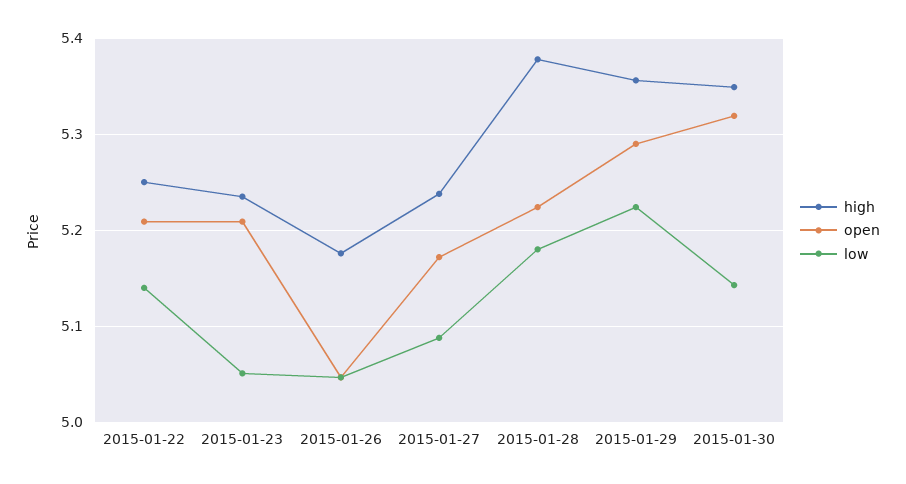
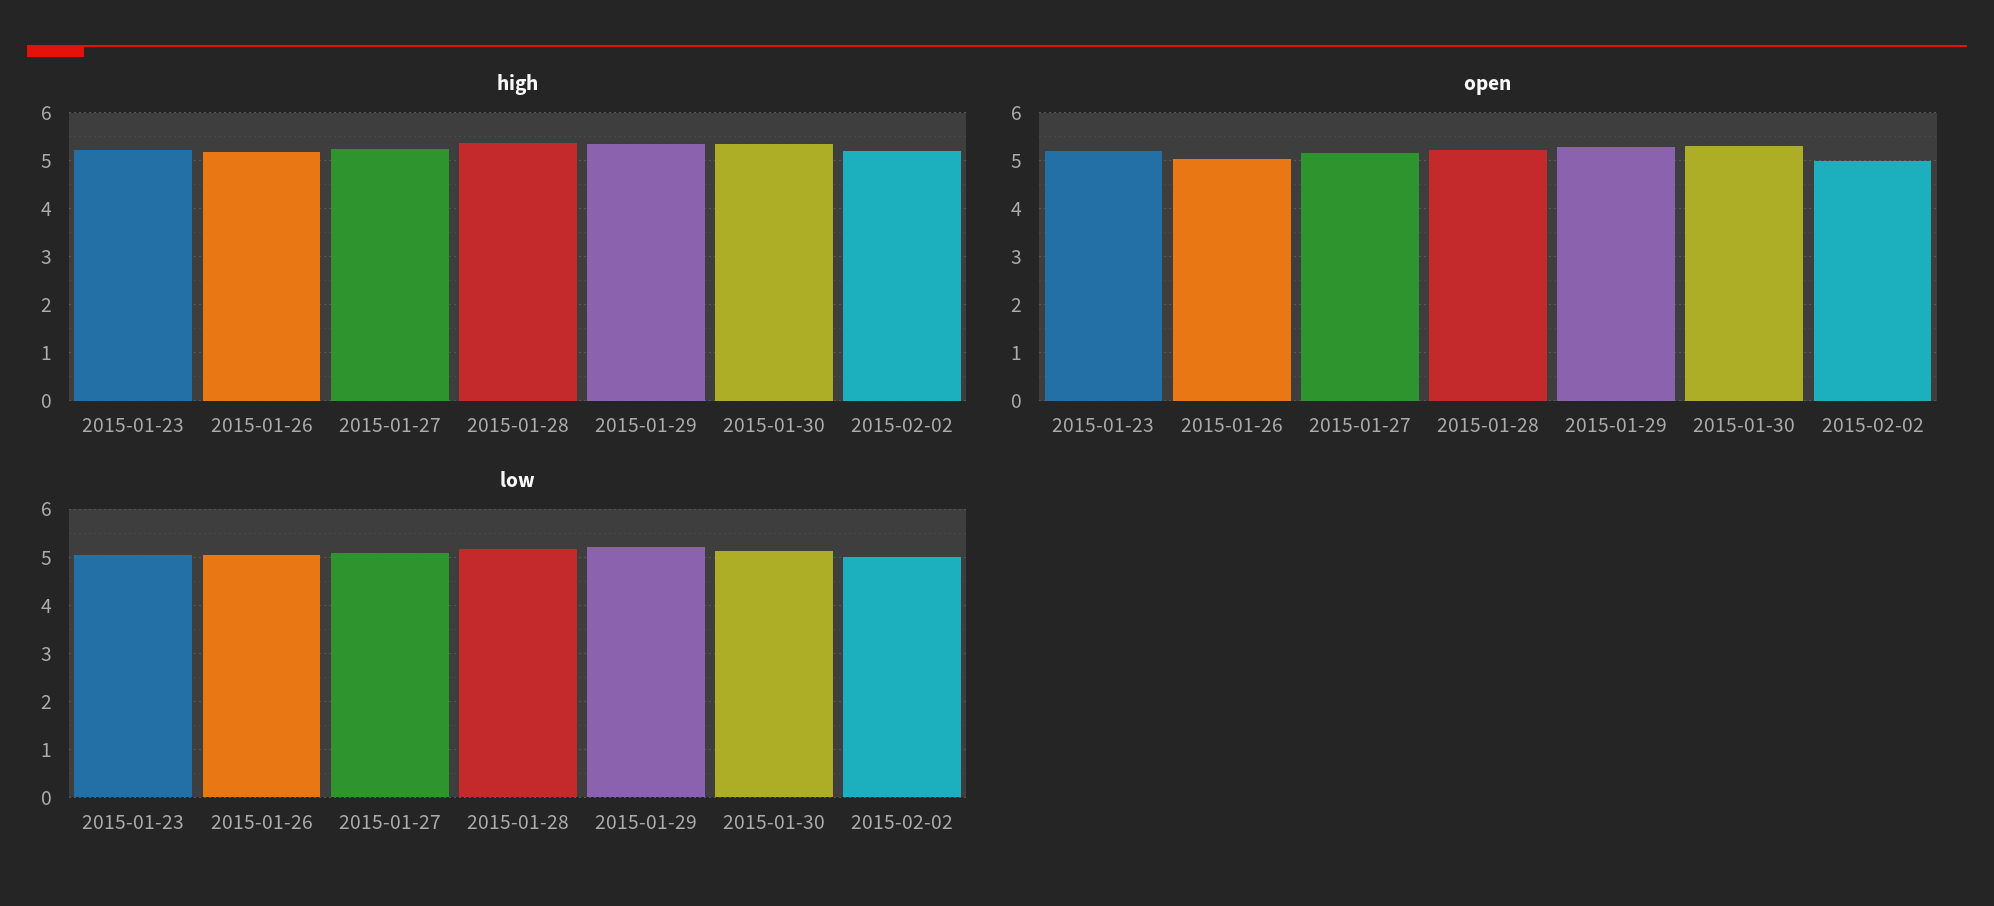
high, 2015-01-22: 5.25 -> none
open, 2015-01-22: 5.21 -> none
low, 2015-01-22: 5.14 -> none
high, 2015-02-02: none -> 5.2
open, 2015-02-02: none -> 5
low, 2015-02-02: none -> 5

